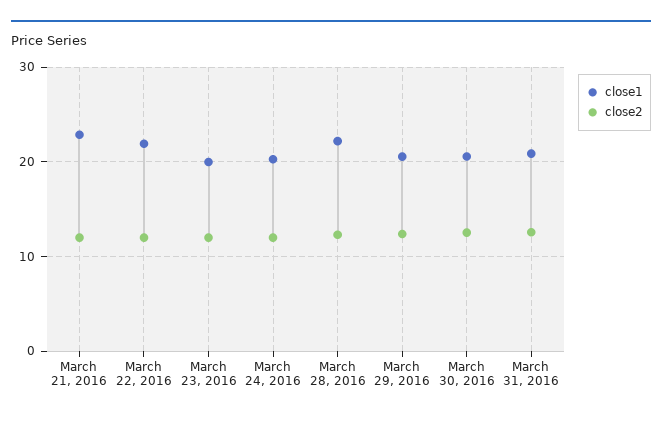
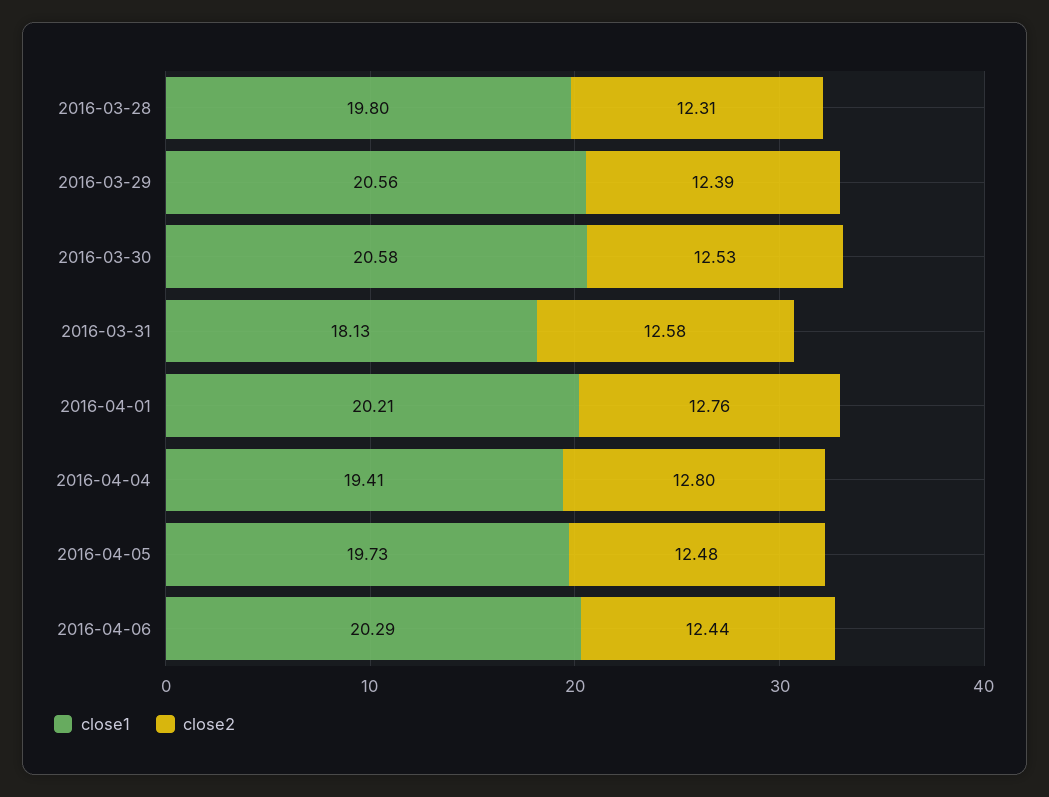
close1, March 21, 2016: 23 -> none
close2, March 21, 2016: 12 -> none
close1, March 22, 2016: 22 -> none
close2, March 22, 2016: 12 -> none
close1, March 23, 2016: 20 -> none
close2, March 23, 2016: 12 -> none
close1, March 24, 2016: 20 -> none
close2, March 24, 2016: 12 -> none
close1, March 28, 2016: 22 -> 19.8
close1, March 31, 2016: 21 -> 18.13
close1, 2016-04-01: none -> 20.21
close2, 2016-04-01: none -> 12.76
close1, 2016-04-04: none -> 19.41
close2, 2016-04-04: none -> 12.8
close1, 2016-04-05: none -> 19.73
close2, 2016-04-05: none -> 12.48
close1, 2016-04-06: none -> 20.29
close2, 2016-04-06: none -> 12.44

